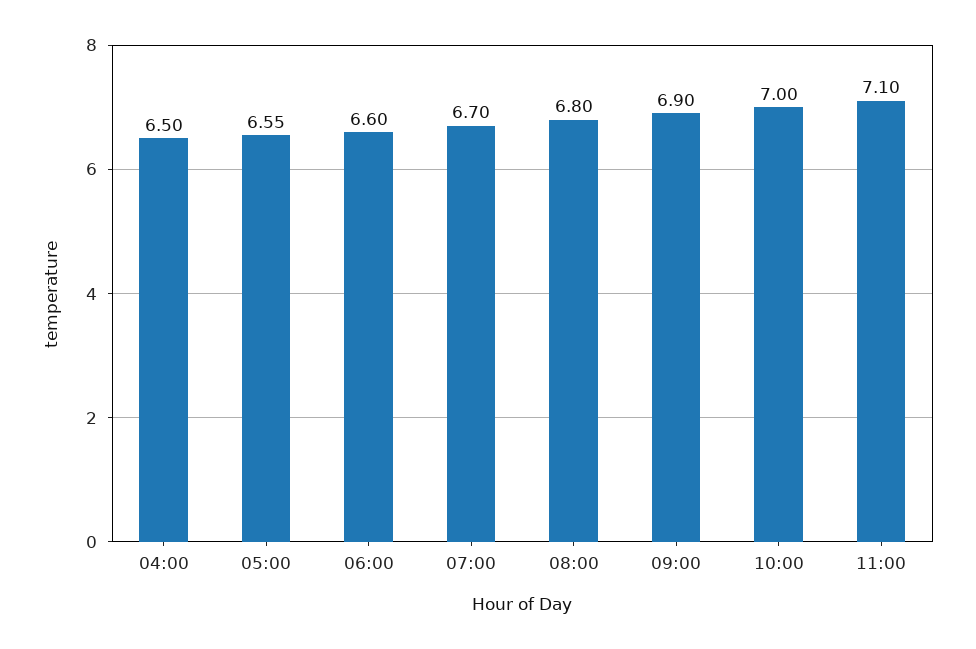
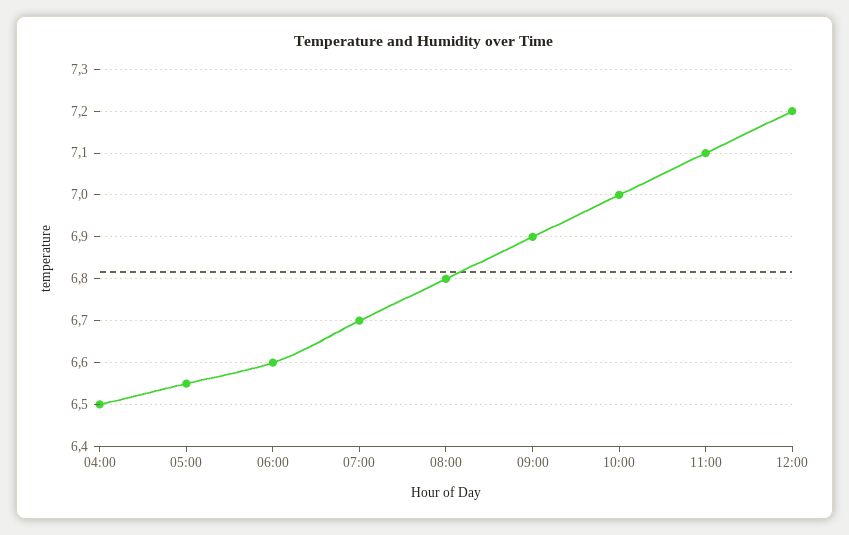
12:00: none -> 7.2

